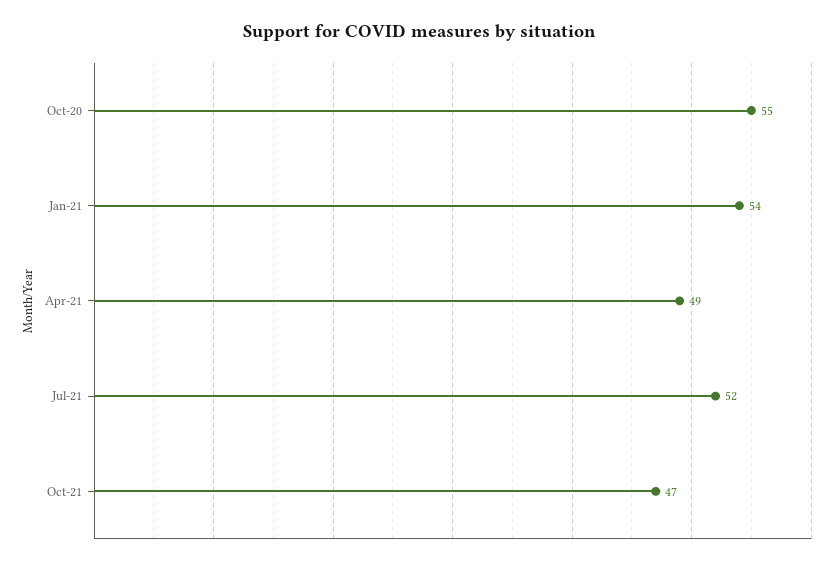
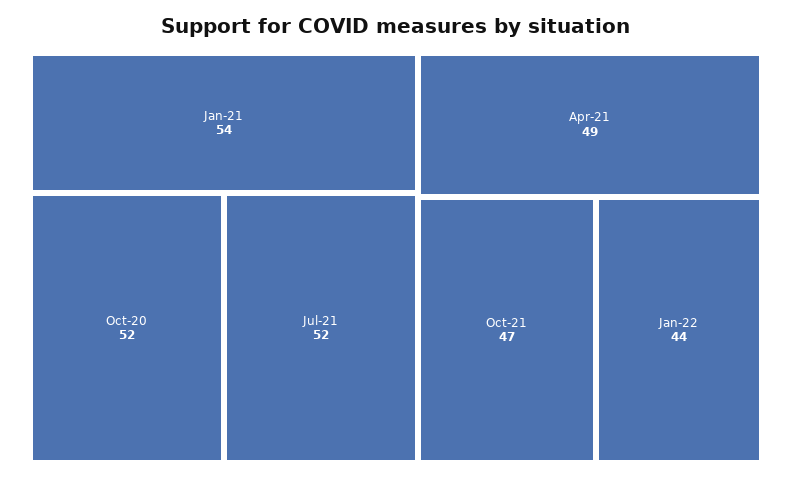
Oct-20: 55 -> 52
Jan-22: none -> 44

